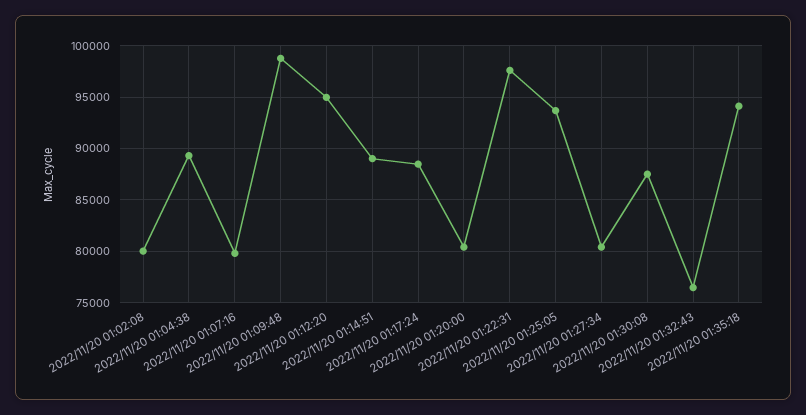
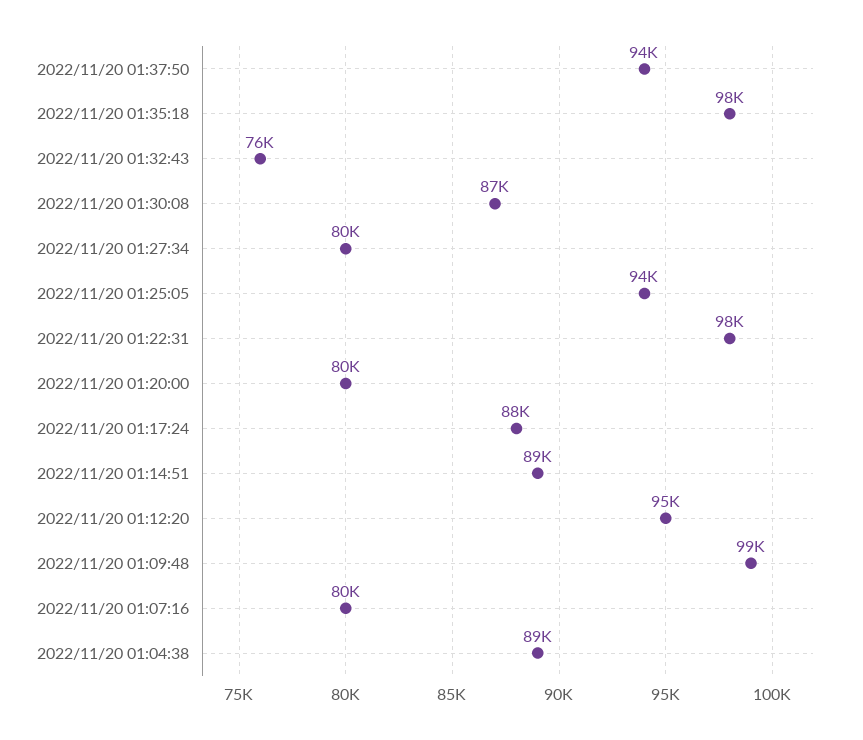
2022/11/20 01:02:08: 80000 -> none
2022/11/20 01:35:18: 94000 -> 98000
2022/11/20 01:37:50: none -> 94000

